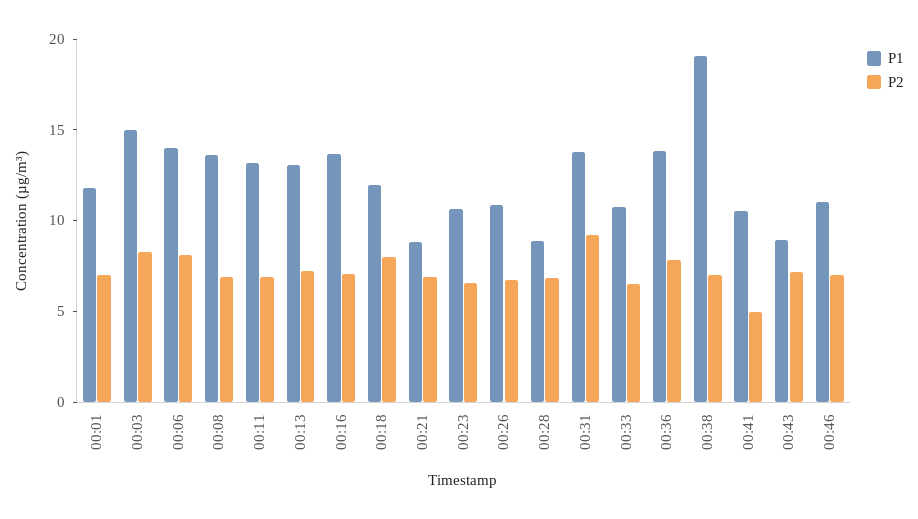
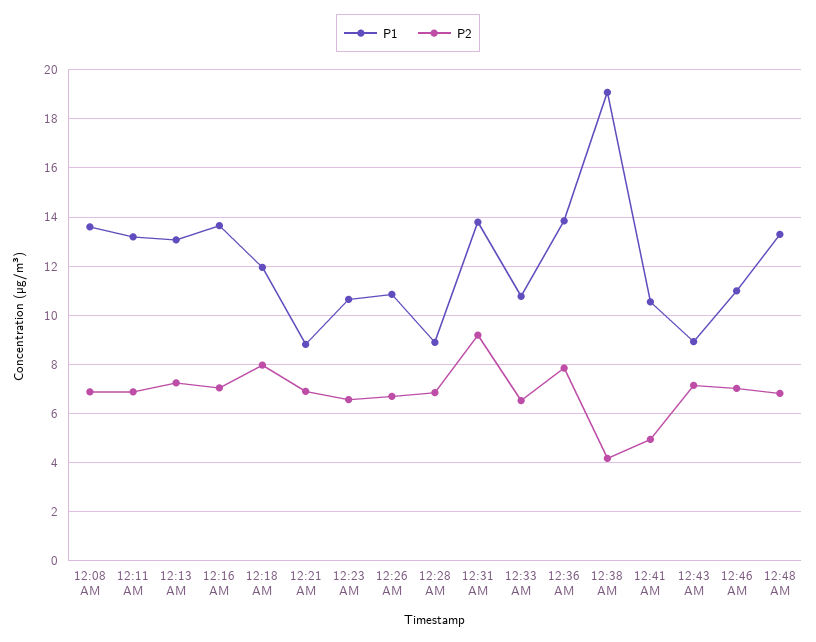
P1, 00:01: 12 -> none
P2, 00:01: 7 -> none
P1, 00:03: 15 -> none
P2, 00:03: 8 -> none
P1, 00:06: 14 -> none
P2, 00:06: 8 -> none
P2, 00:38: 7 -> 4.25
P1, 12:48 AM: none -> 13.25
P2, 12:48 AM: none -> 6.75

